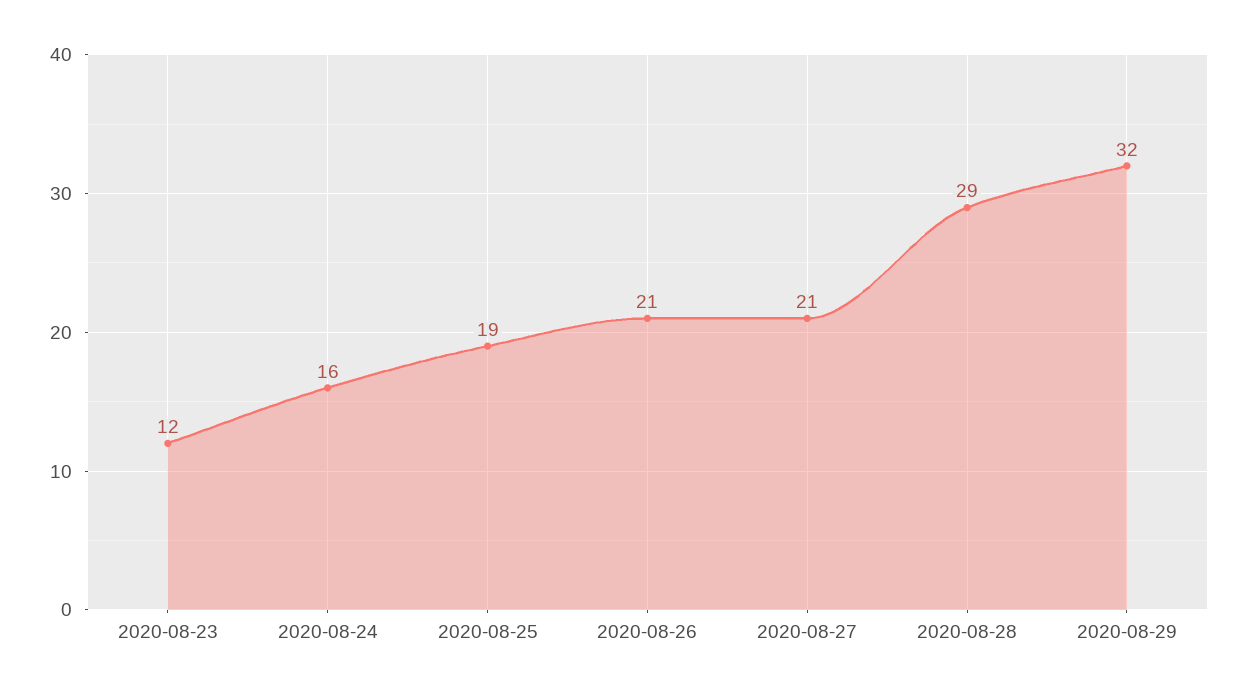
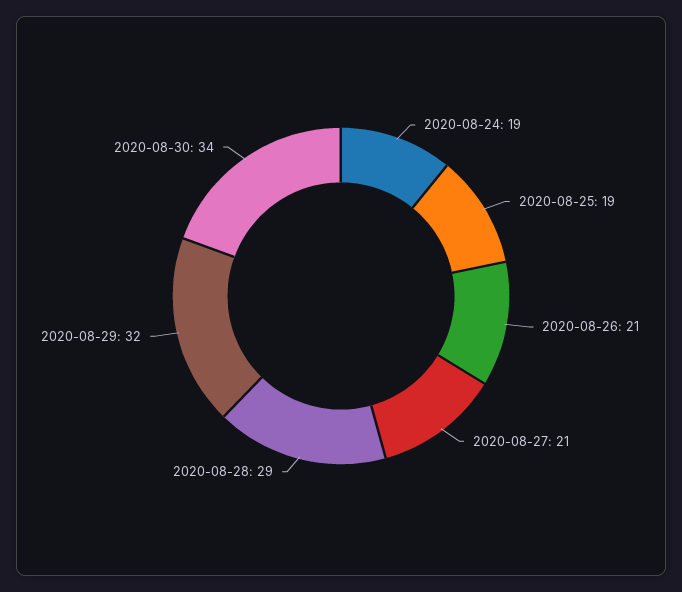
2020-08-23: 12 -> none
2020-08-24: 16 -> 19
2020-08-30: none -> 34

